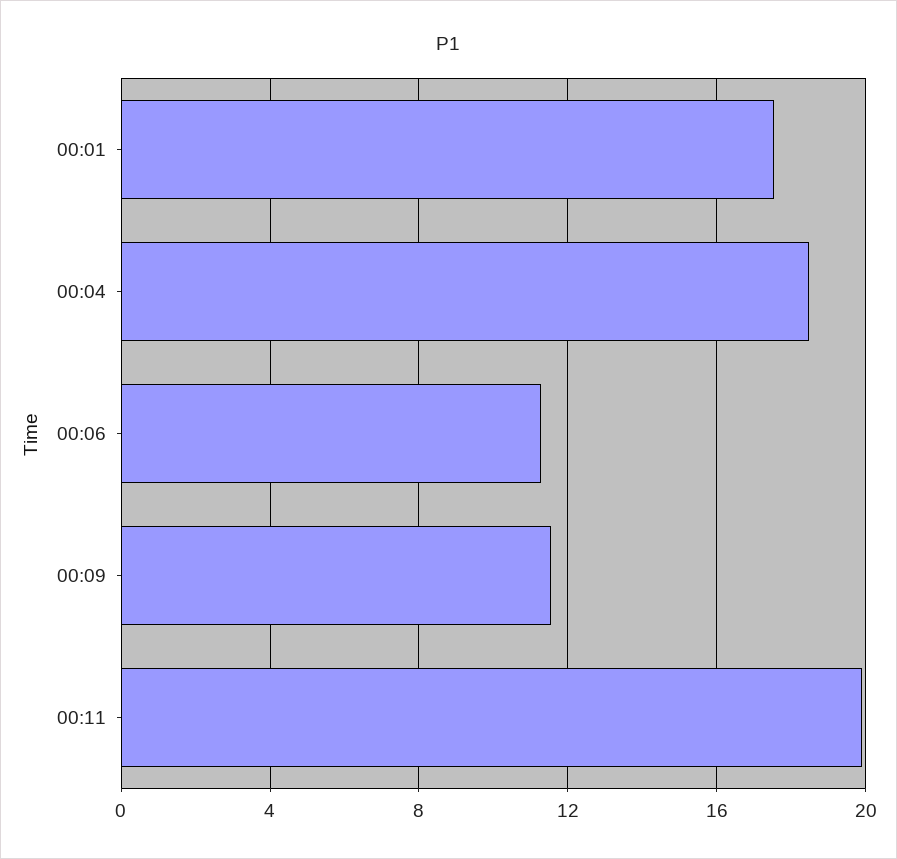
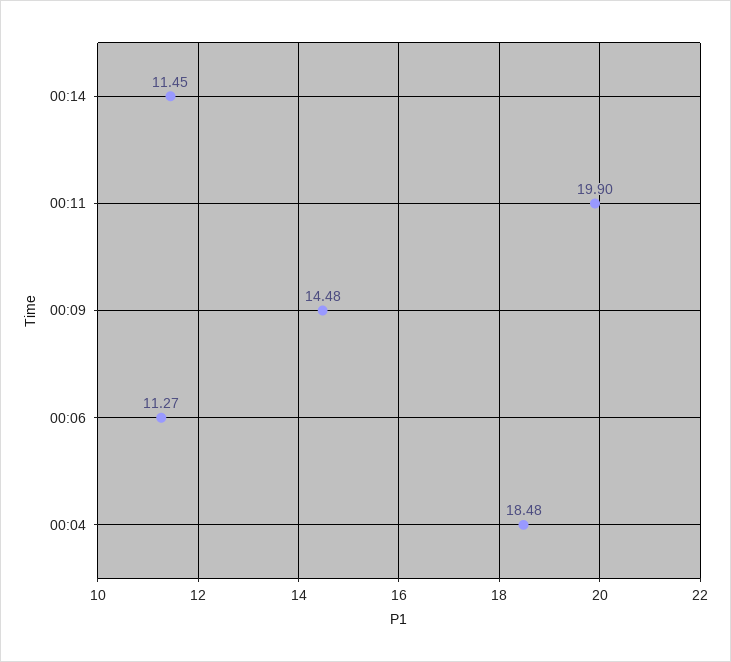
00:01: 17.5 -> none
00:09: 11.5 -> 14.48
00:14: none -> 11.45

